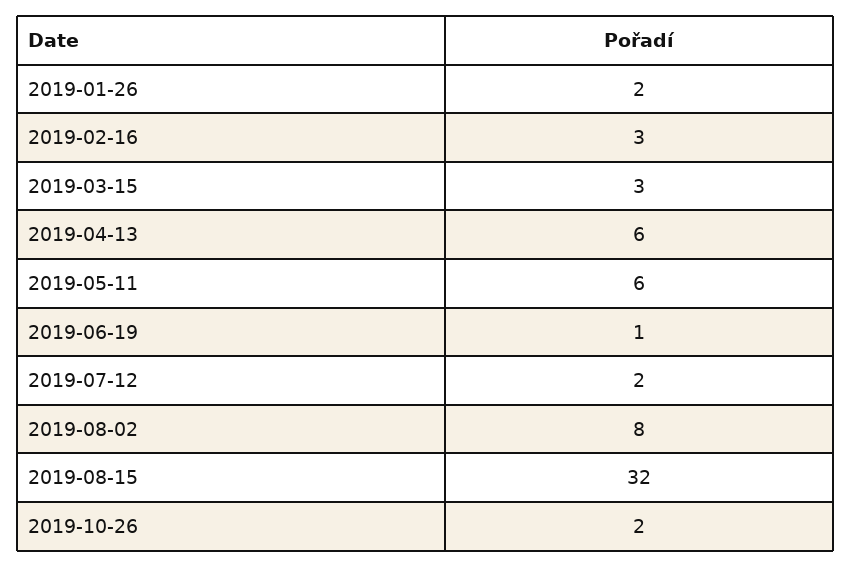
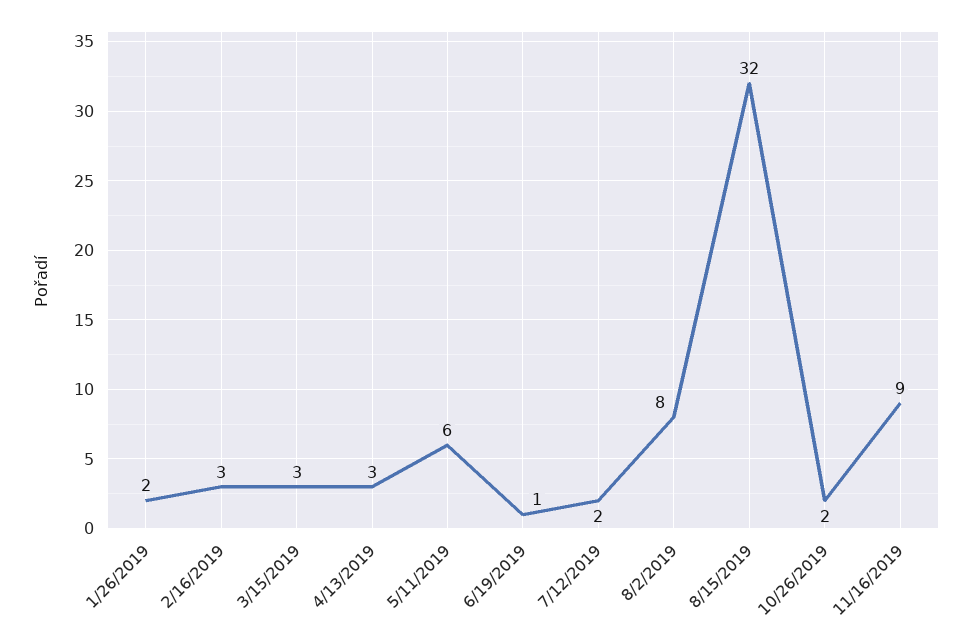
2019-04-13: 6 -> 3
11/16/2019: none -> 9

